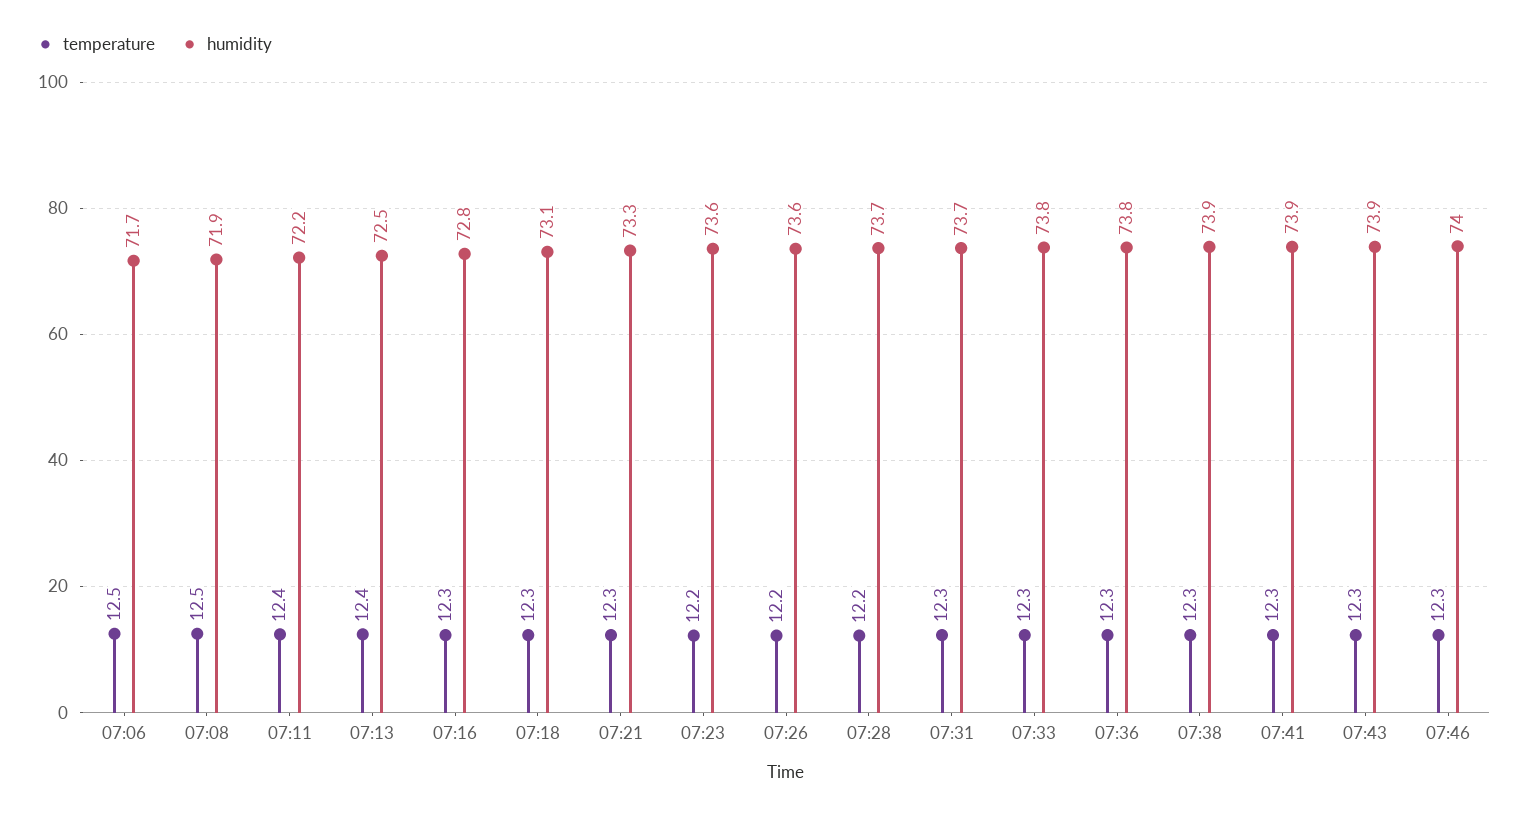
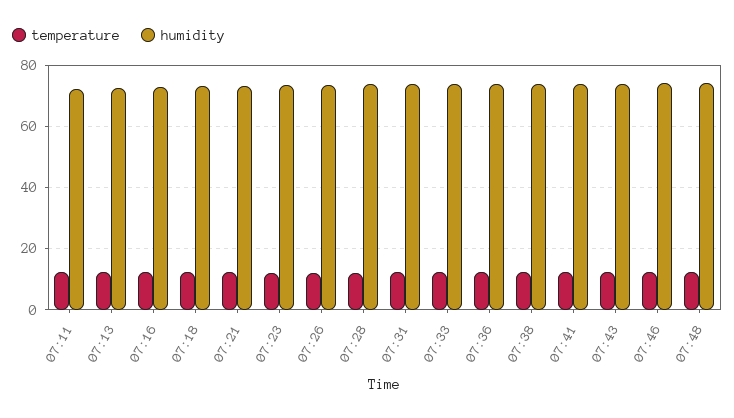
temperature, 07:06: 12.5 -> none
humidity, 07:06: 71.7 -> none
temperature, 07:08: 12.5 -> none
humidity, 07:08: 71.9 -> none
temperature, 07:48: none -> 12
humidity, 07:48: none -> 74

